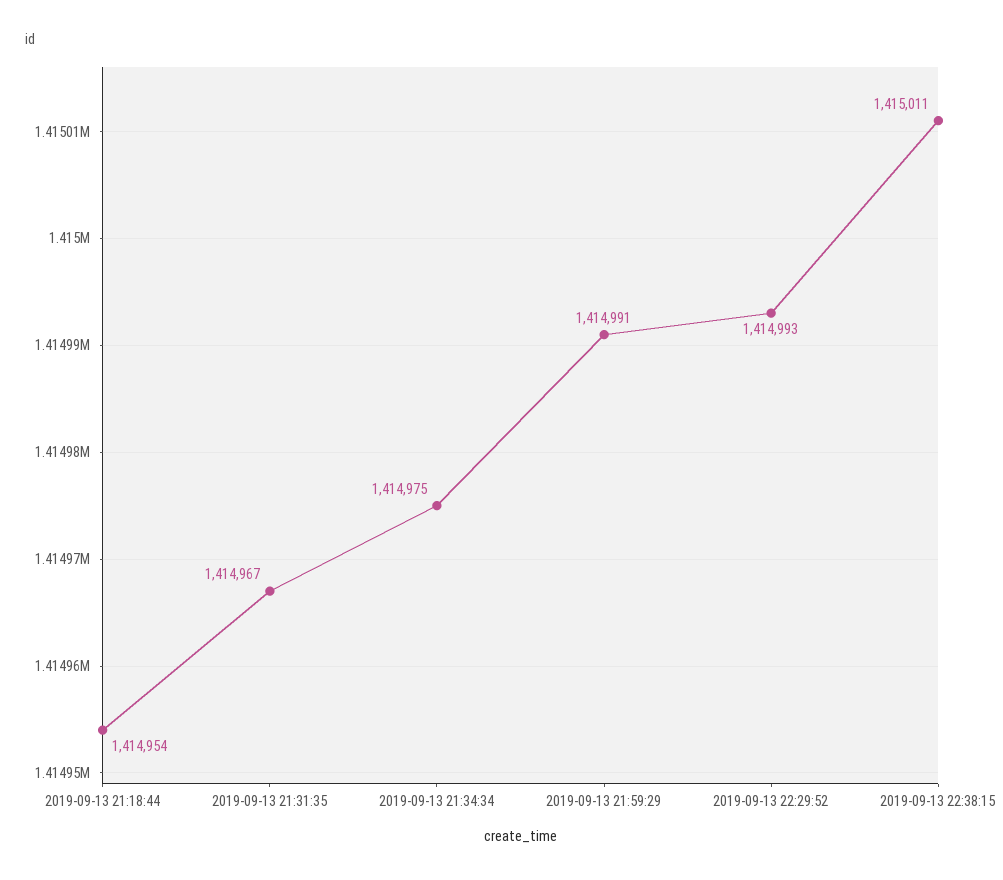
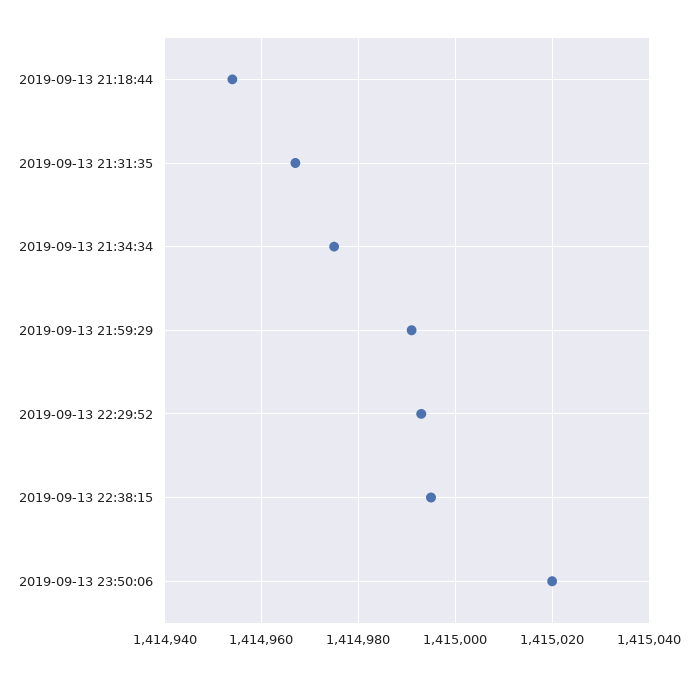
2019-09-13 22:38:15: 1415011 -> 1414995
2019-09-13 23:50:06: none -> 1415020

